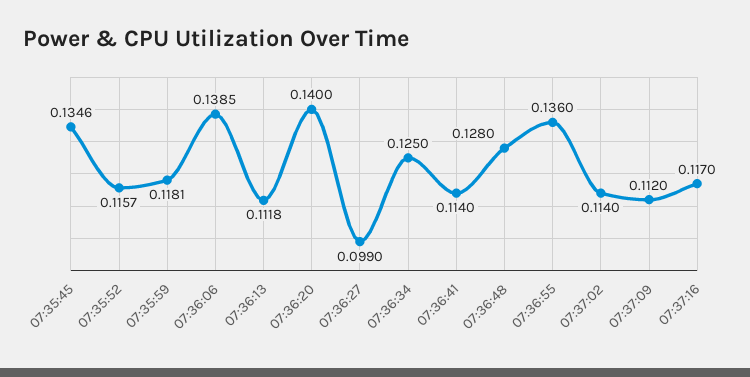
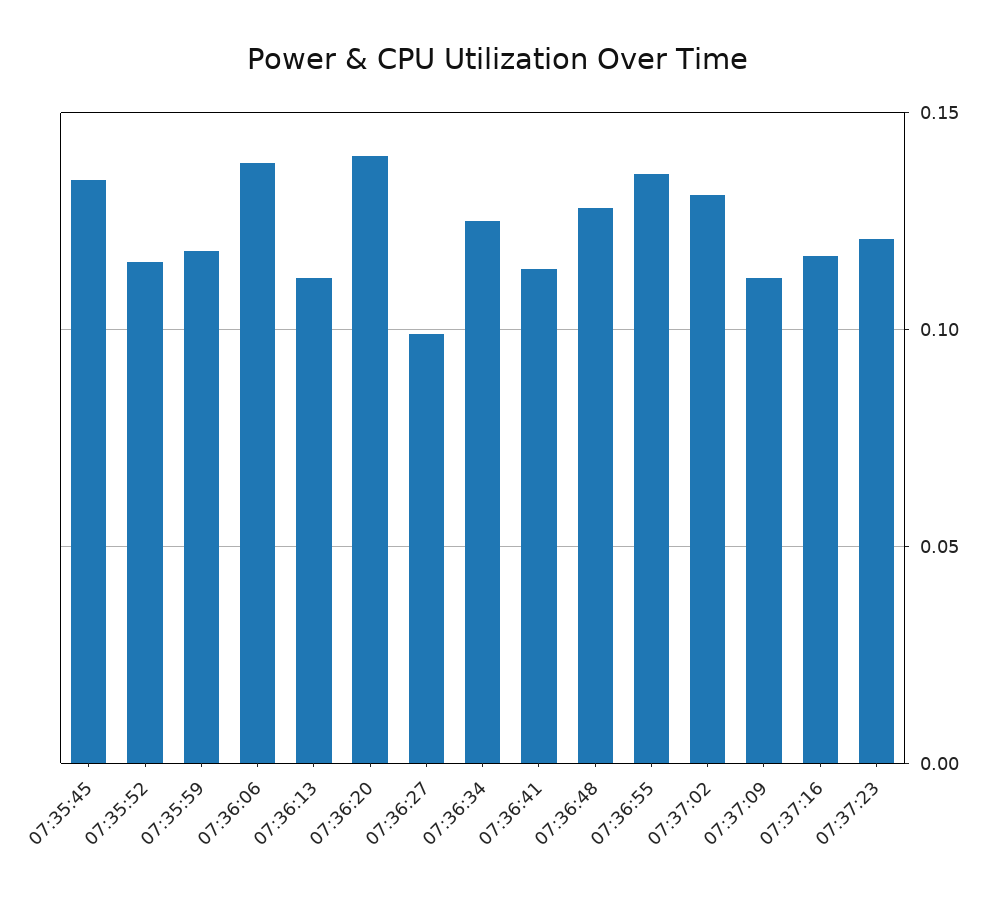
07:37:02: 0.114 -> 0.13
07:37:23: none -> 0.12

